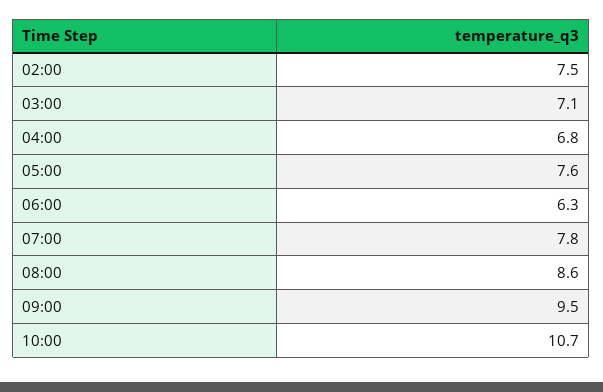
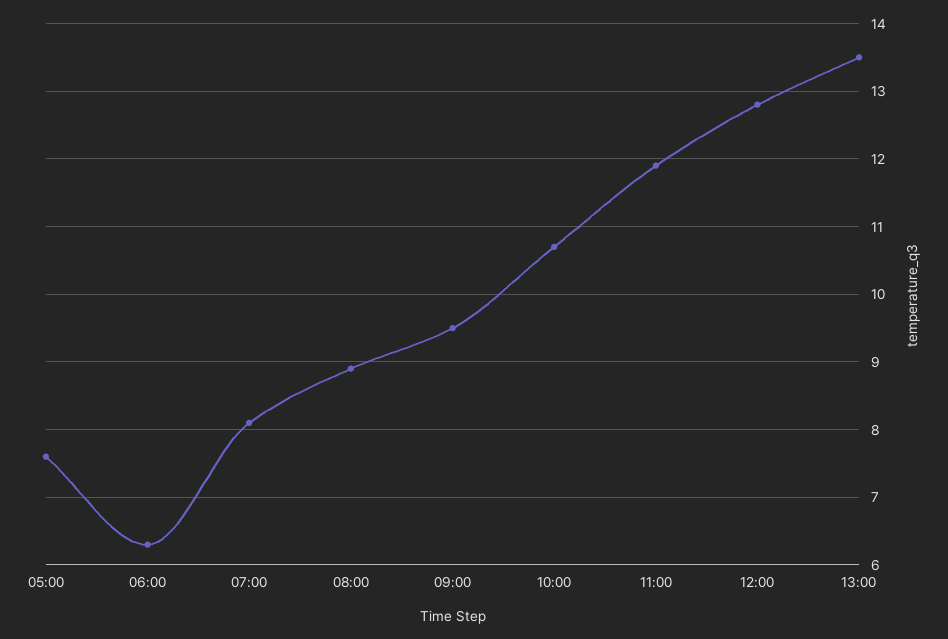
02:00: 7.5 -> none
03:00: 7.1 -> none
04:00: 6.8 -> none
07:00: 7.8 -> 8.1
08:00: 8.6 -> 8.9
11:00: none -> 11.9
12:00: none -> 12.8
13:00: none -> 13.5

